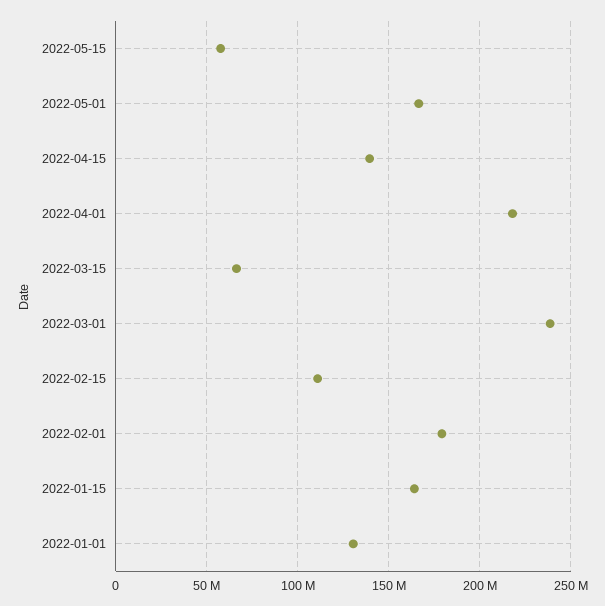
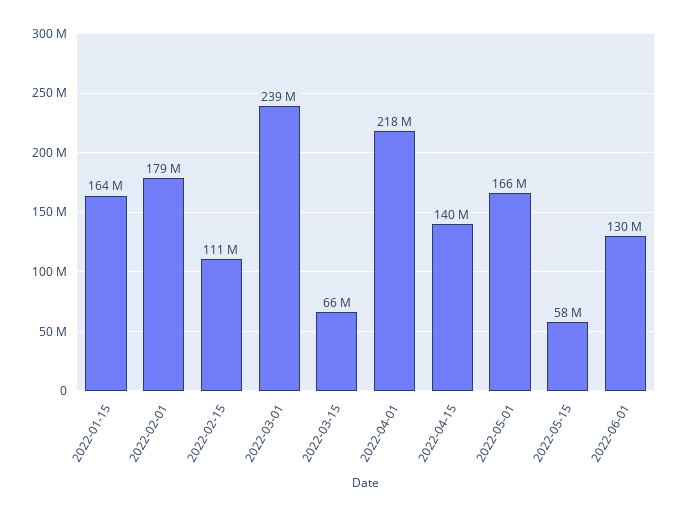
2022-01-01: 130000000 -> none
2022-06-01: none -> 130000000

